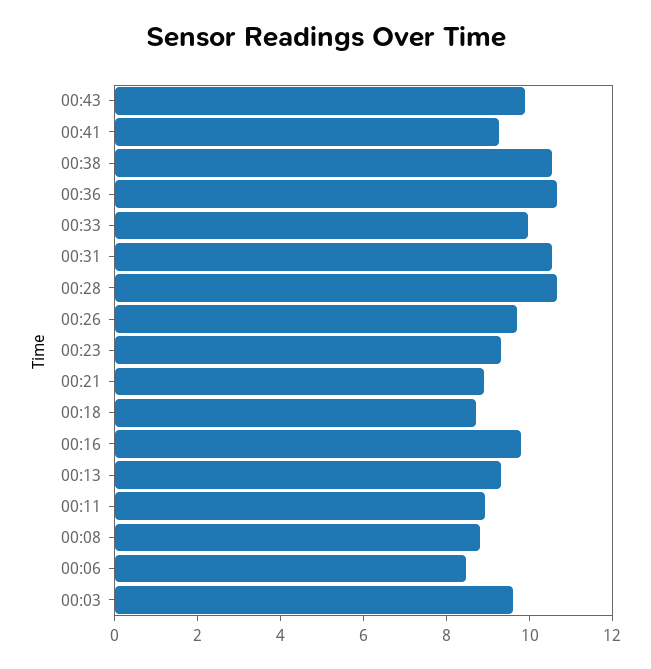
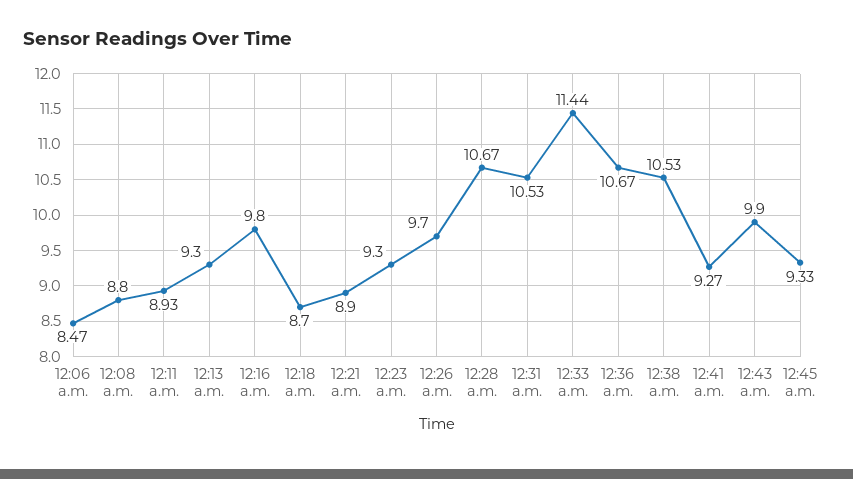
00:33: 10 -> 11.44
00:03: 9.5 -> none
12:45 a.m.: none -> 9.33

